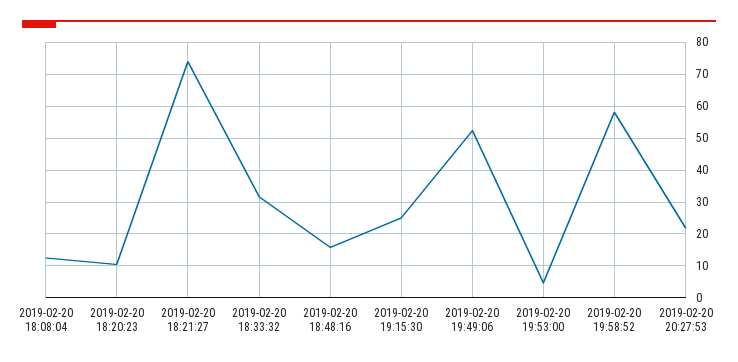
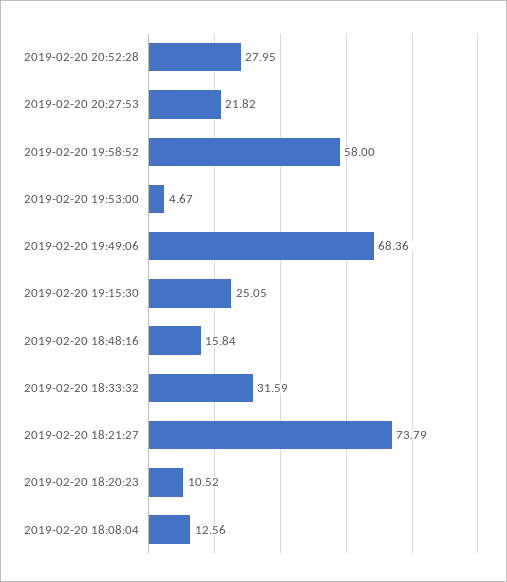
2019-02-20 19:49:06: 52 -> 68.36
2019-02-20 20:52:28: none -> 27.95

